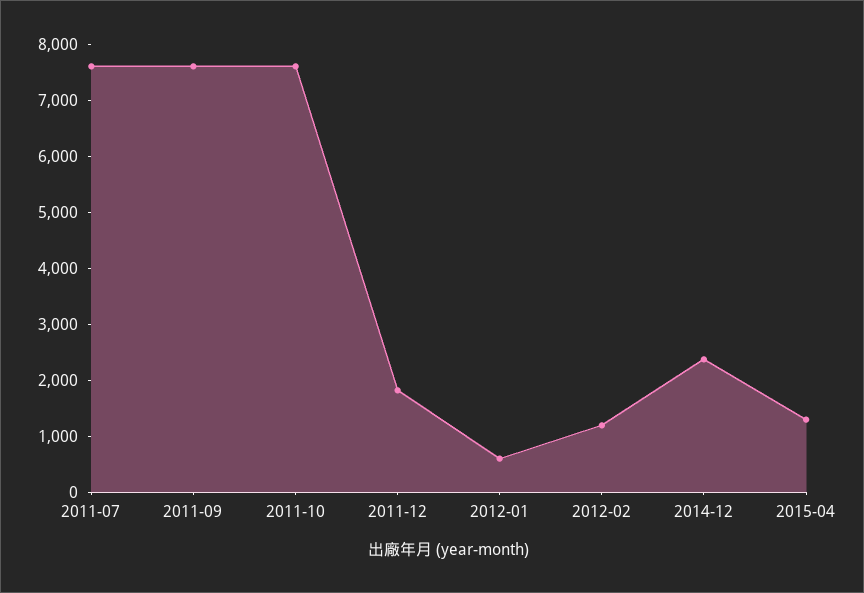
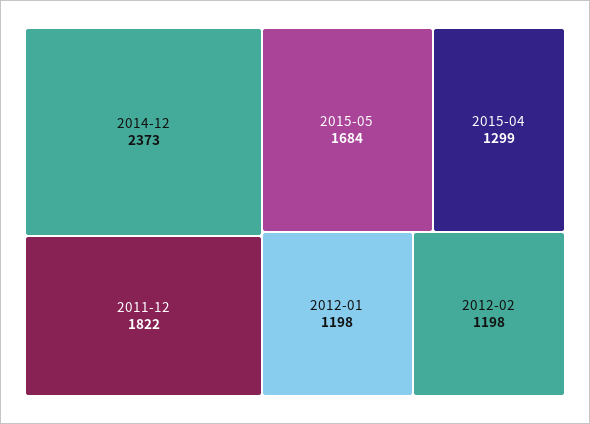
2011-07: 7600 -> none
2011-09: 7600 -> none
2011-10: 7600 -> none
2012-01: 600 -> 1198
2015-05: none -> 1684

